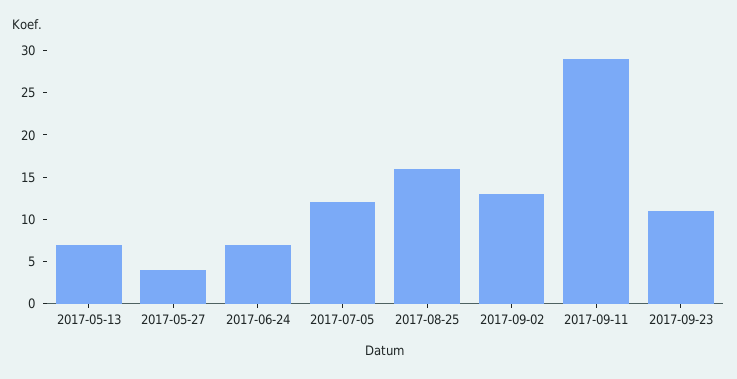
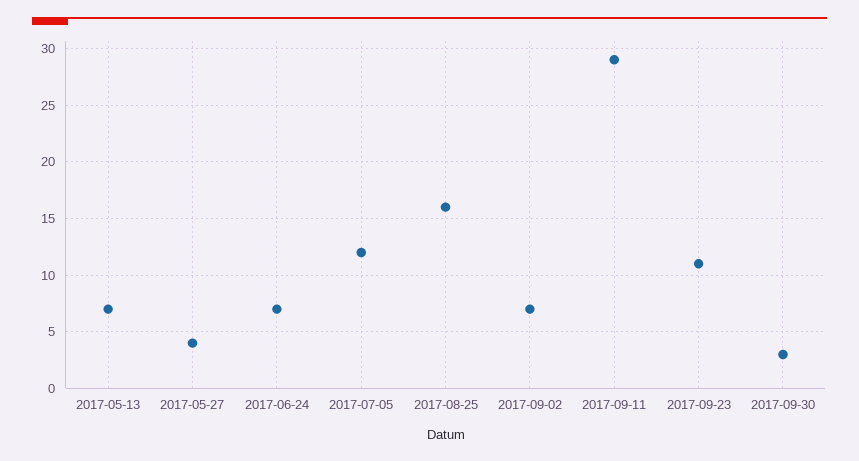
2017-09-02: 13 -> 7
2017-09-30: none -> 3

